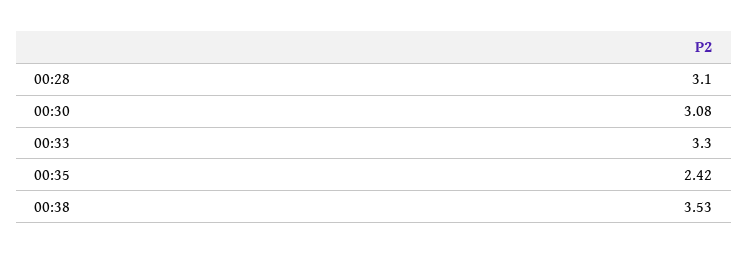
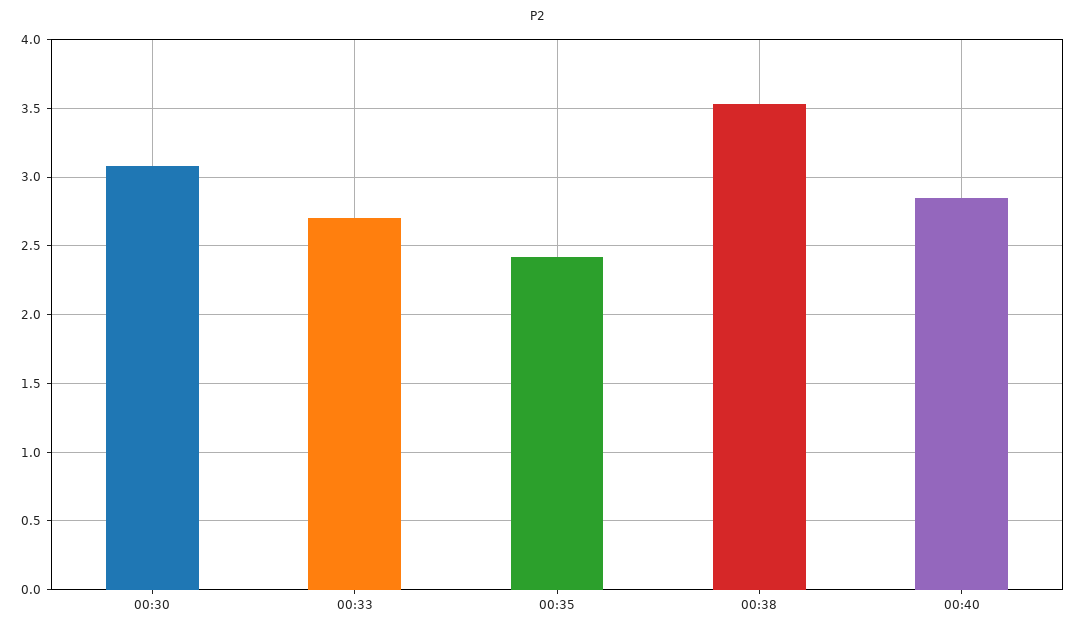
00:28: 3.1 -> none
00:33: 3.3 -> 2.7
00:40: none -> 2.85

